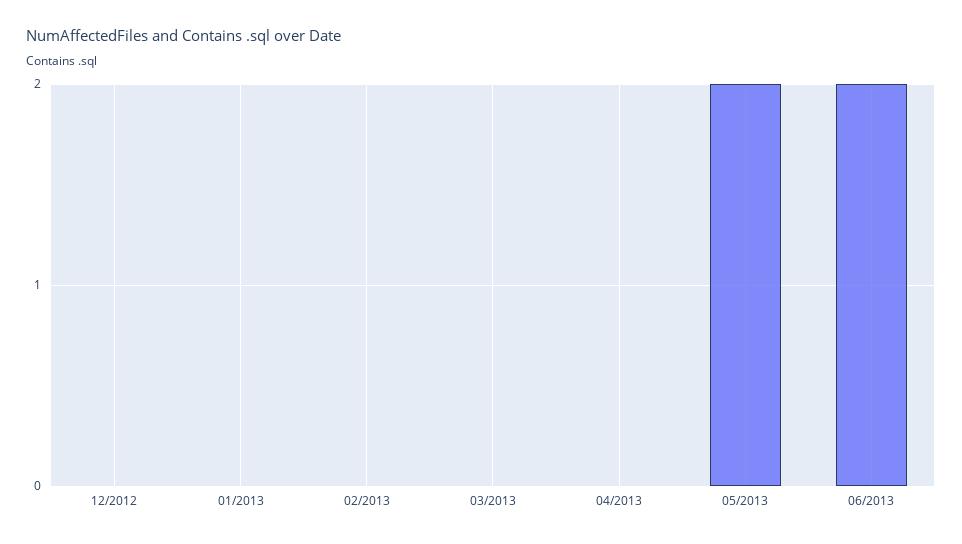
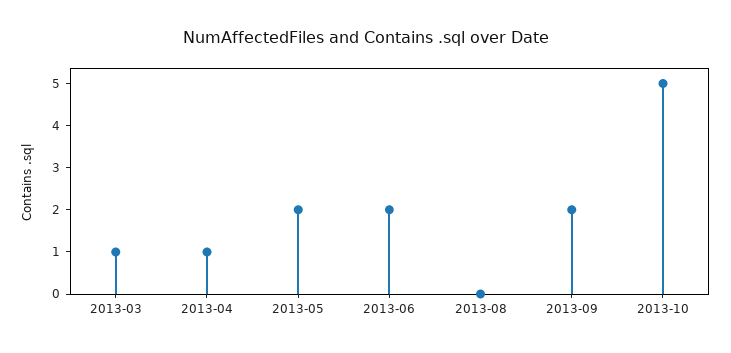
12/2012: 0 -> none
01/2013: 0 -> none
02/2013: 0 -> none
03/2013: 0 -> 1
04/2013: 0 -> 1
2013-08: none -> 0
2013-09: none -> 2
2013-10: none -> 5

